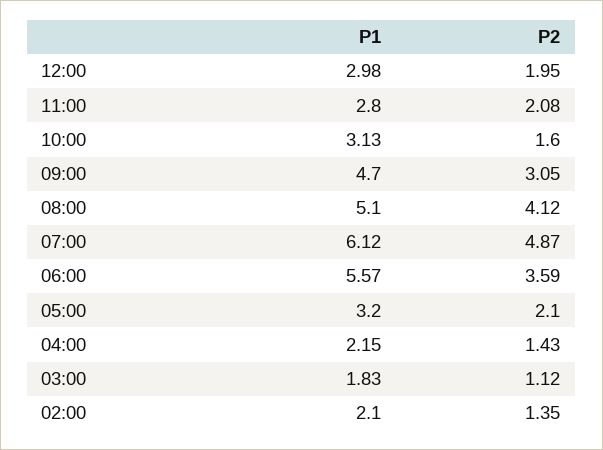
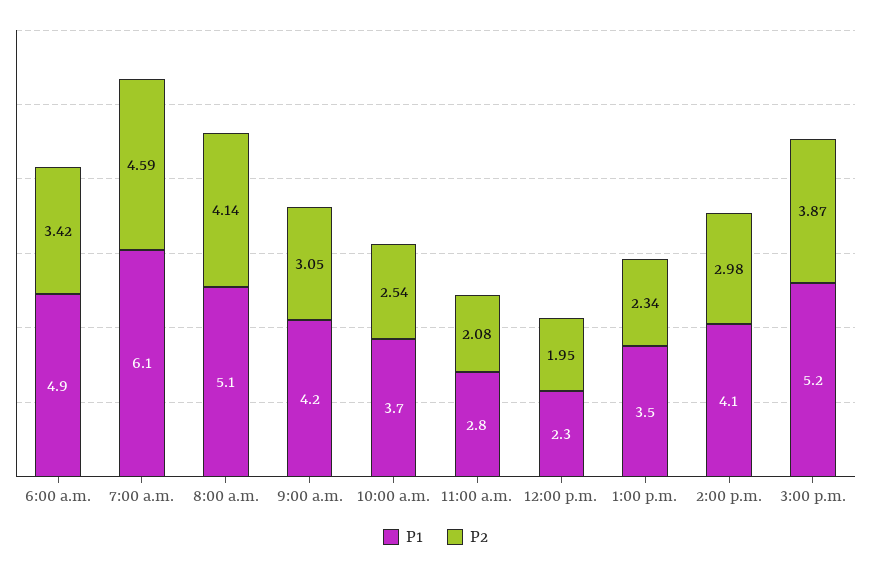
P1, 12:00: 2.98 -> 2.3
P1, 10:00: 3.13 -> 3.7
P2, 10:00: 1.6 -> 2.54
P1, 09:00: 4.7 -> 4.2
P2, 08:00: 4.12 -> 4.14
P2, 07:00: 4.87 -> 4.59
P1, 06:00: 5.57 -> 4.9
P2, 06:00: 3.59 -> 3.42
P1, 05:00: 3.2 -> none
P2, 05:00: 2.1 -> none
P1, 04:00: 2.15 -> none
P2, 04:00: 1.43 -> none
P1, 03:00: 1.83 -> none
P2, 03:00: 1.12 -> none
P1, 02:00: 2.1 -> none
P2, 02:00: 1.35 -> none
P1, 1:00 p.m.: none -> 3.5
P2, 1:00 p.m.: none -> 2.34
P1, 2:00 p.m.: none -> 4.1
P2, 2:00 p.m.: none -> 2.98
P1, 3:00 p.m.: none -> 5.2
P2, 3:00 p.m.: none -> 3.87

